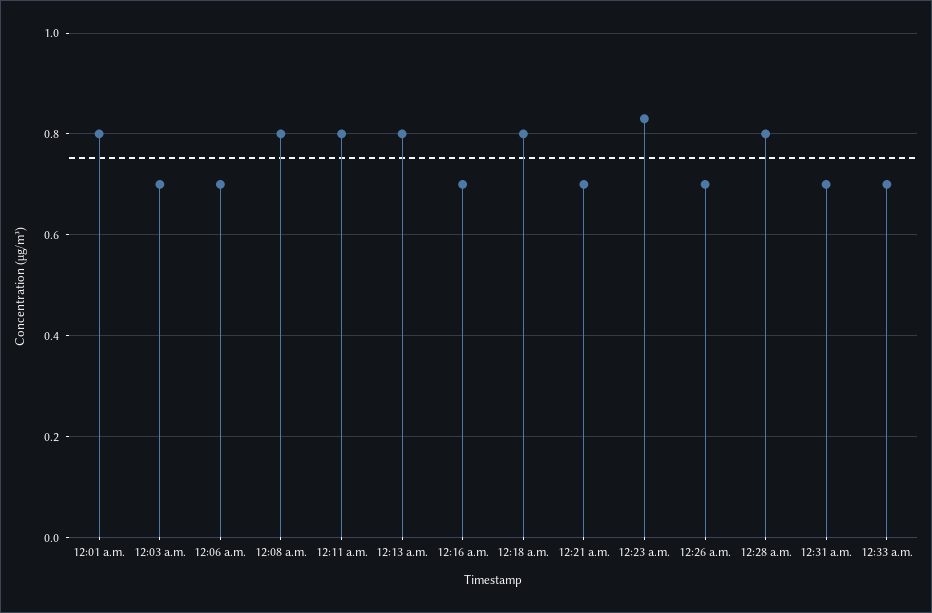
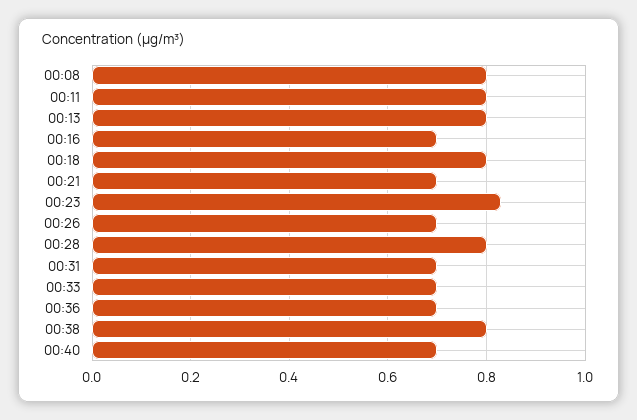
12:01 a.m.: 0.8 -> none
12:03 a.m.: 0.7 -> none
12:06 a.m.: 0.7 -> none
00:36: none -> 0.7
00:38: none -> 0.8
00:40: none -> 0.7

